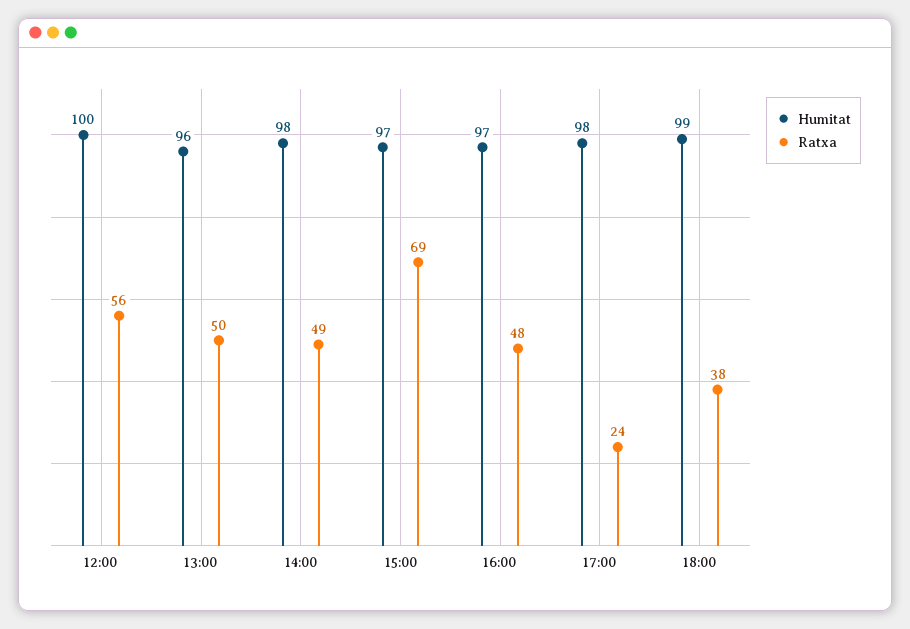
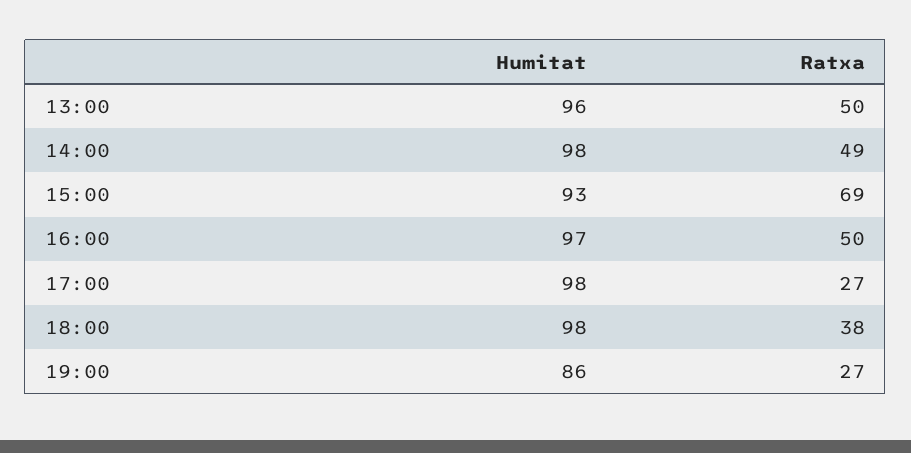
Humitat, 12:00: 100 -> none
Ratxa, 12:00: 56 -> none
Humitat, 15:00: 97 -> 93
Ratxa, 16:00: 48 -> 50
Ratxa, 17:00: 24 -> 27
Humitat, 18:00: 99 -> 98
Humitat, 19:00: none -> 86
Ratxa, 19:00: none -> 27

